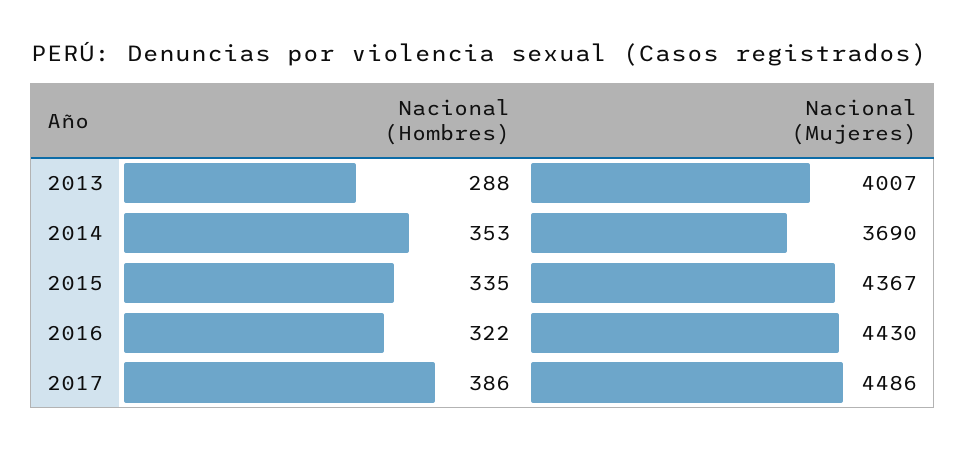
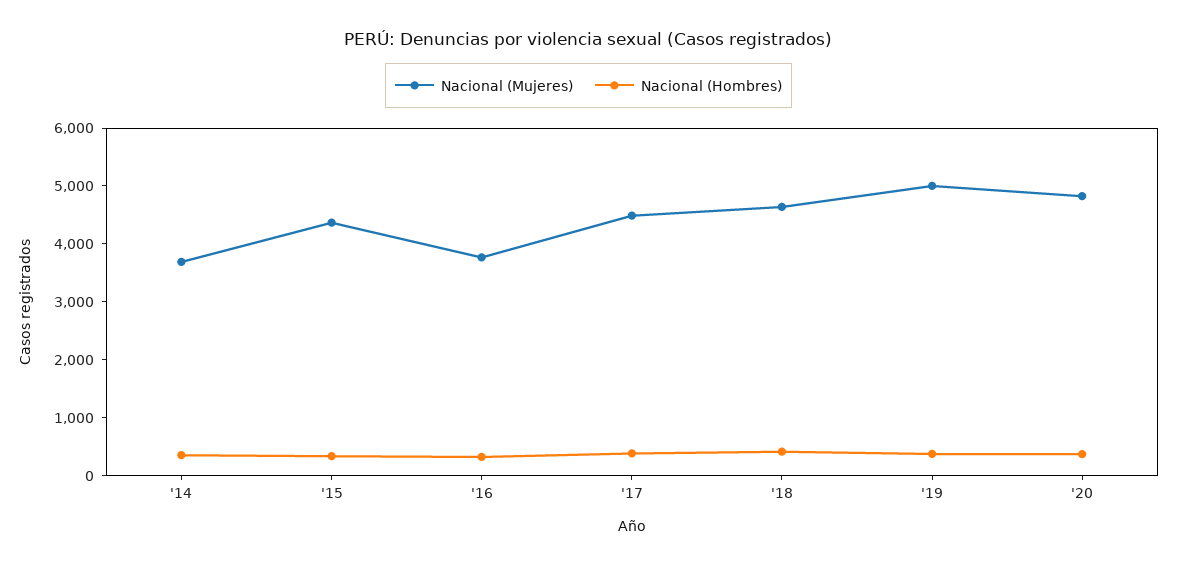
Nacional (Hombres), 2013: 288 -> none
Nacional (Mujeres), 2013: 4007 -> none
Nacional (Mujeres), 2016: 4430 -> 3800
Nacional (Mujeres), '18: none -> 4600
Nacional (Hombres), '18: none -> 400
Nacional (Mujeres), '19: none -> 5000
Nacional (Hombres), '19: none -> 400
Nacional (Mujeres), '20: none -> 4800
Nacional (Hombres), '20: none -> 400

